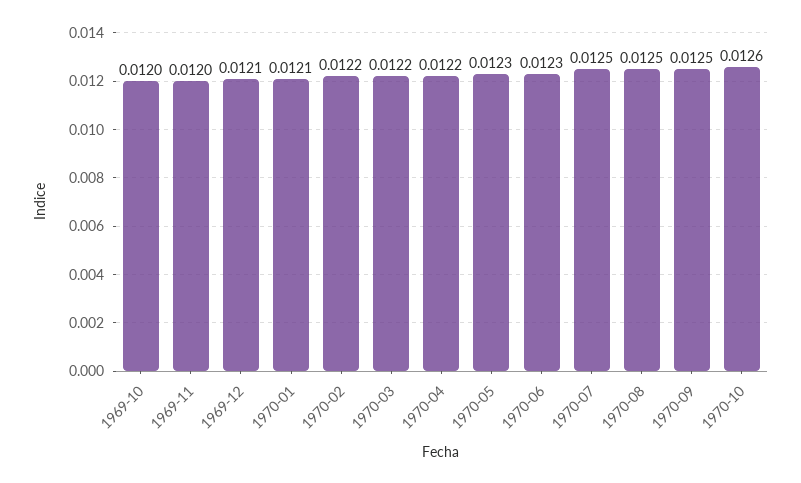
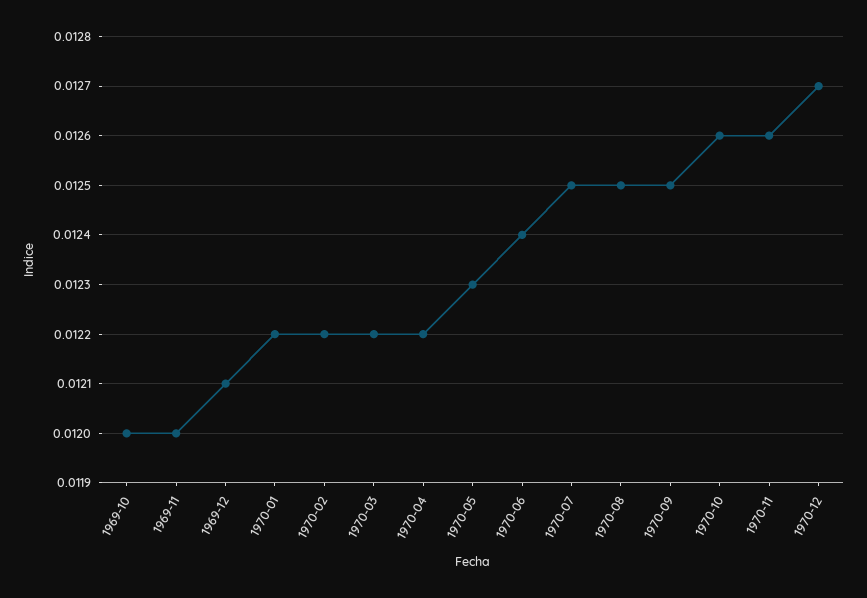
1970-01: 0.0121 -> 0.0122
1970-06: 0.0123 -> 0.0124
1970-11: none -> 0.0126
1970-12: none -> 0.0127

